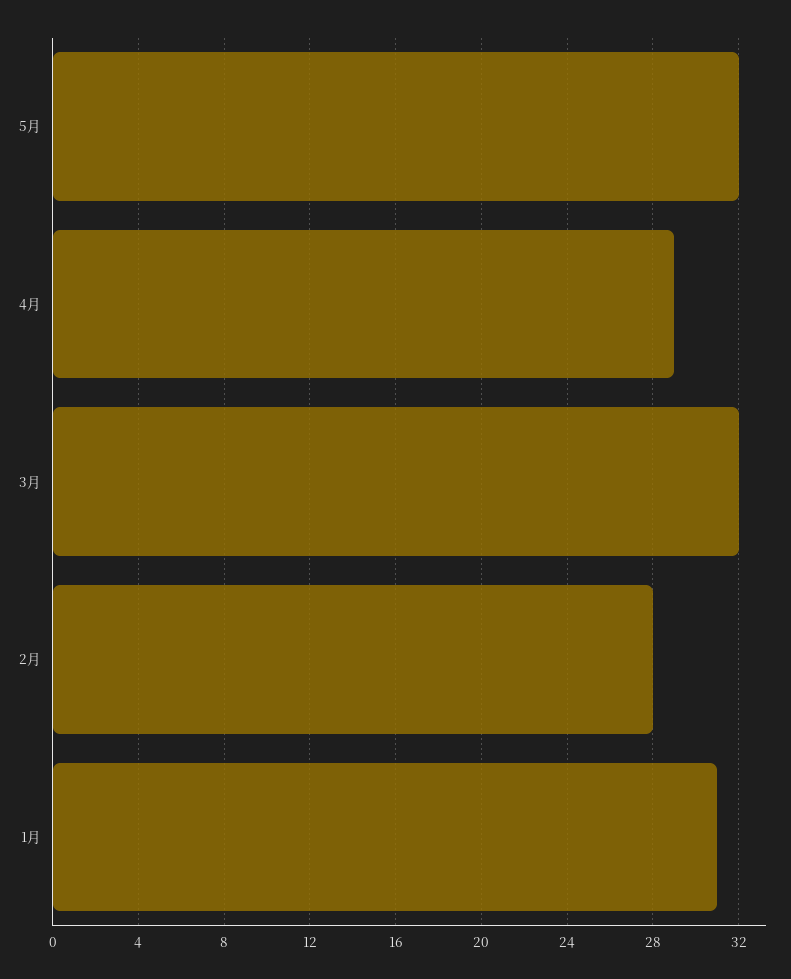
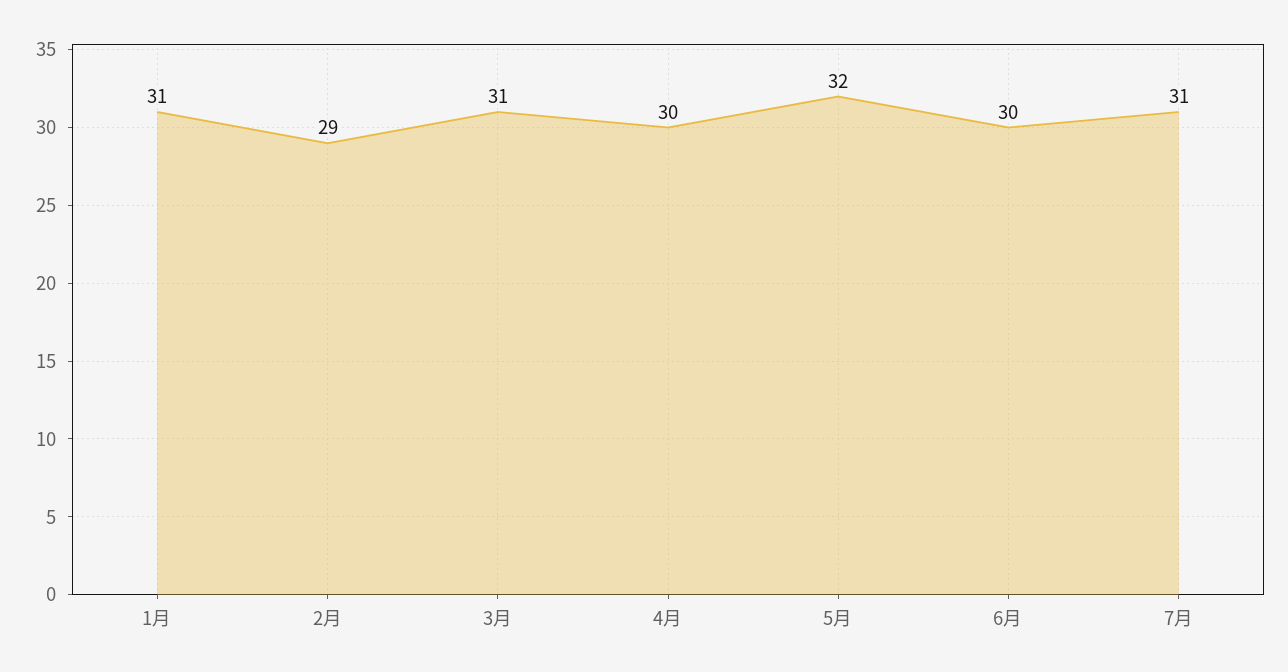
4月: 29 -> 30
3月: 32 -> 31
2月: 28 -> 29
6月: none -> 30
7月: none -> 31

